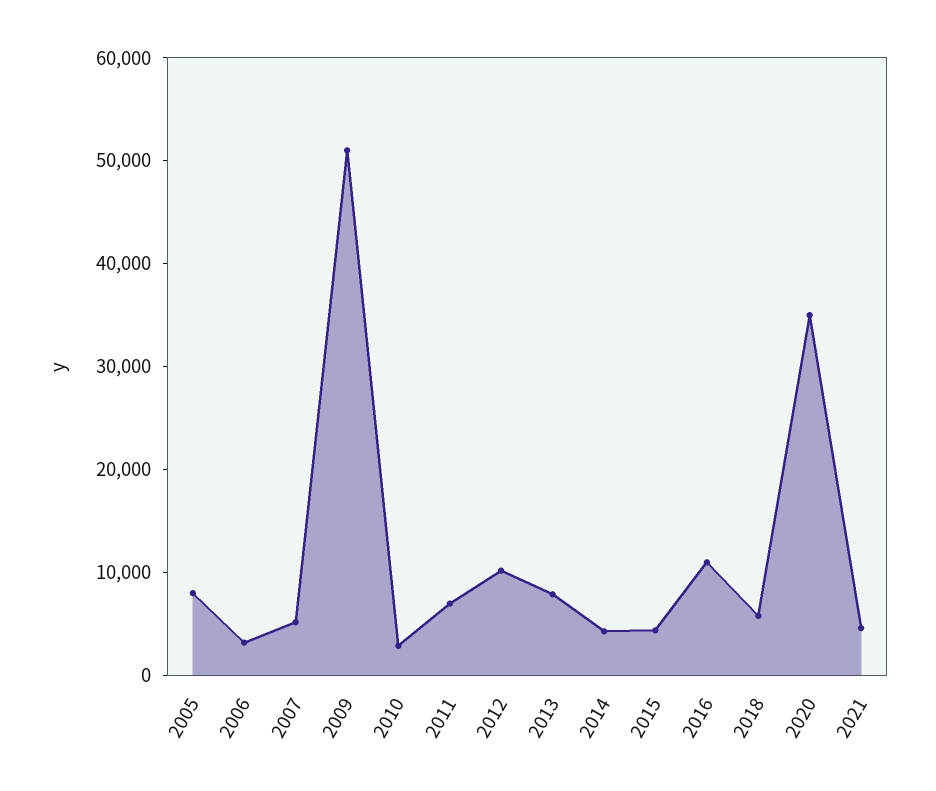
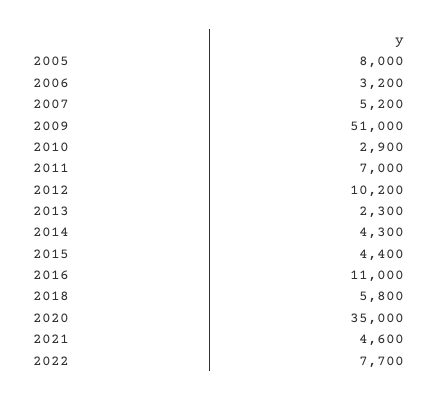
2013: 8000 -> 2300
2022: none -> 7700

